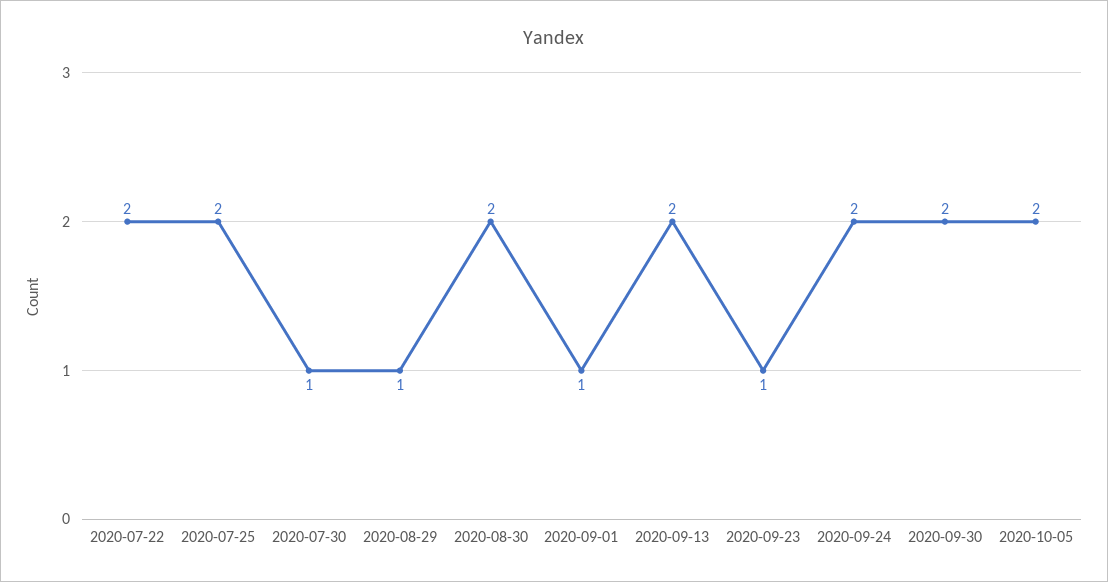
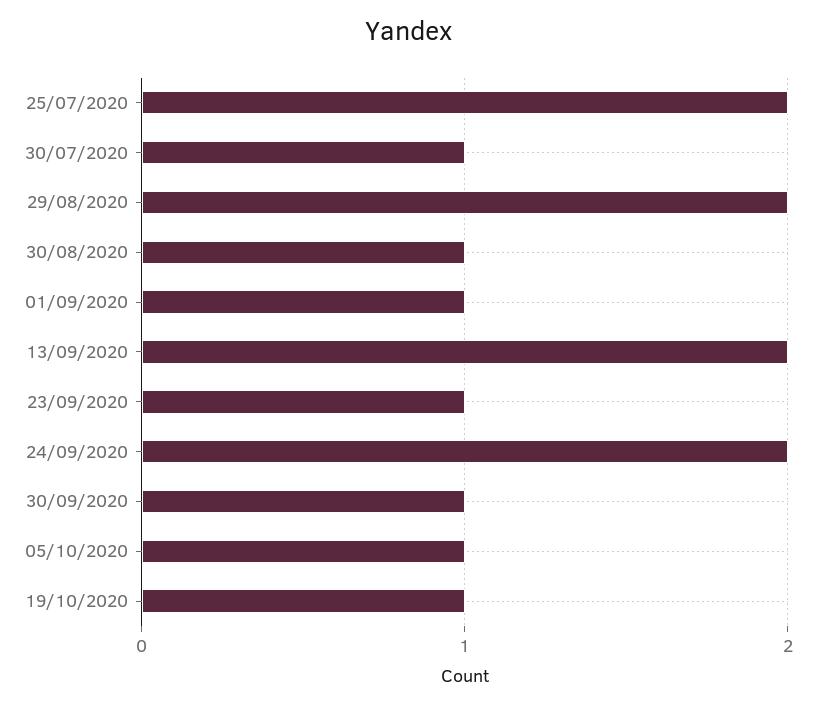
2020-07-22: 2 -> none
2020-08-29: 1 -> 2
2020-08-30: 2 -> 1
2020-09-30: 2 -> 1
2020-10-05: 2 -> 1
19/10/2020: none -> 1

